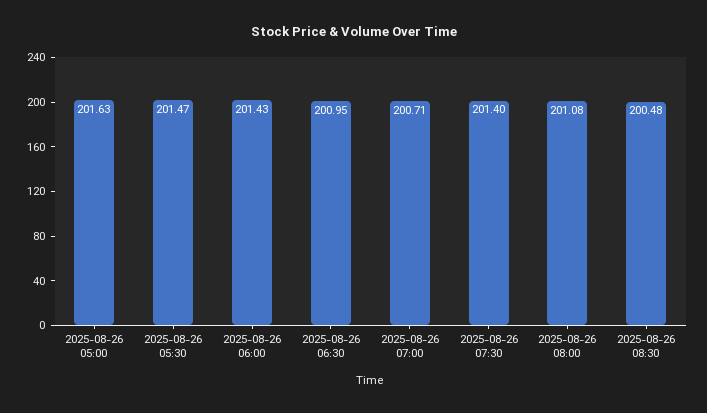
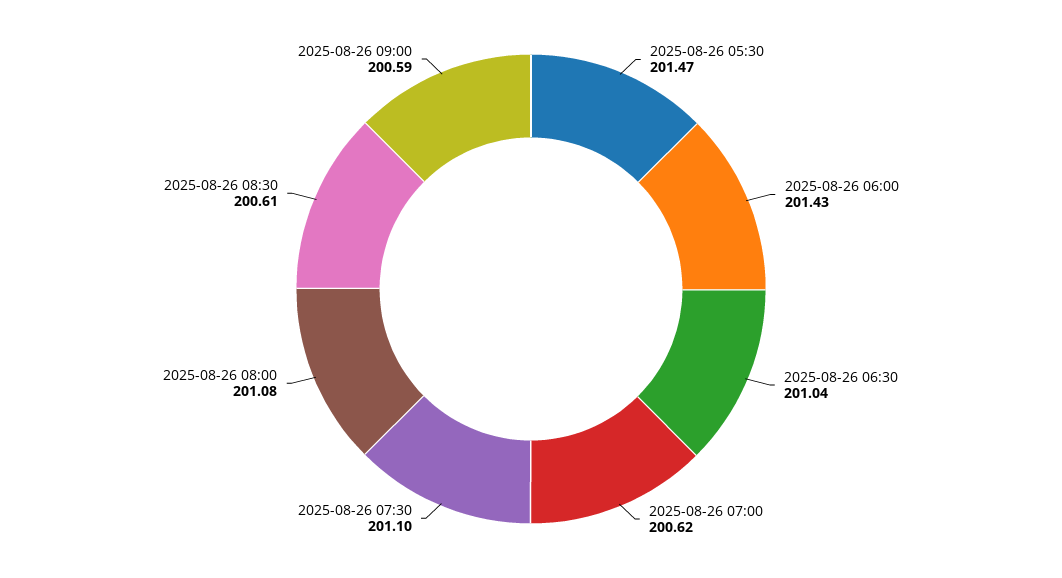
2025-08-26 05:00: 201.63 -> none
2025-08-26 06:30: 200.95 -> 201.04
2025-08-26 07:00: 200.71 -> 200.62
2025-08-26 07:30: 201.4 -> 201.1
2025-08-26 08:30: 200.48 -> 200.61
2025-08-26 09:00: none -> 200.59

